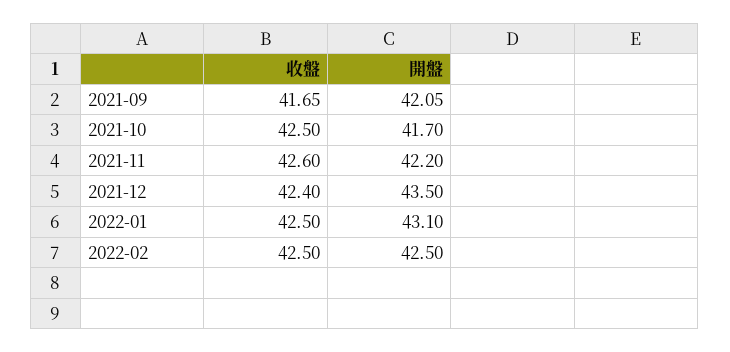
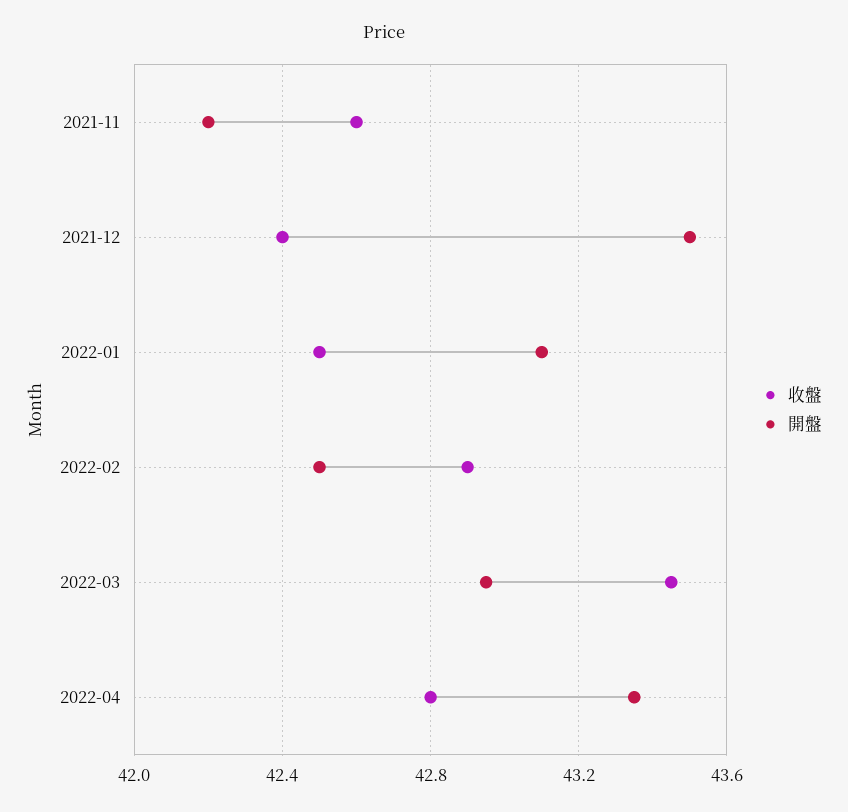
收盤, 2021-09: 41.65 -> none
開盤, 2021-09: 42.05 -> none
收盤, 2021-10: 42.5 -> none
開盤, 2021-10: 41.7 -> none
收盤, 2022-02: 42.5 -> 42.9
收盤, 2022-03: none -> 43.45
開盤, 2022-03: none -> 42.95
收盤, 2022-04: none -> 42.8
開盤, 2022-04: none -> 43.35

